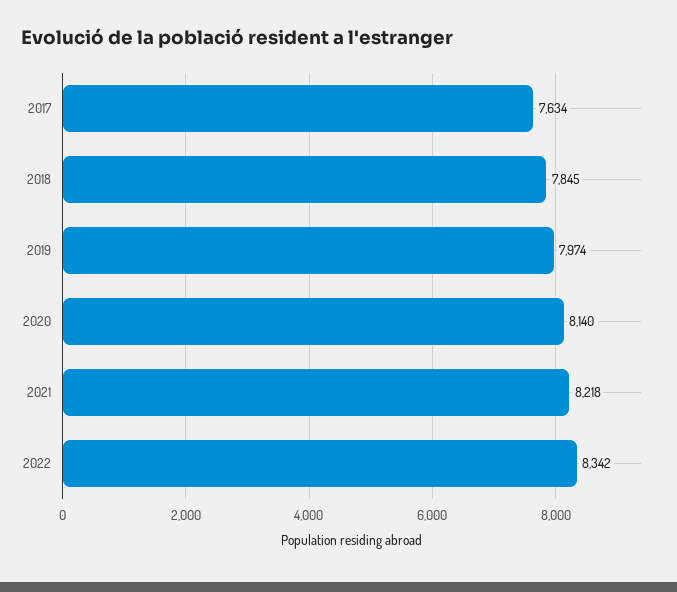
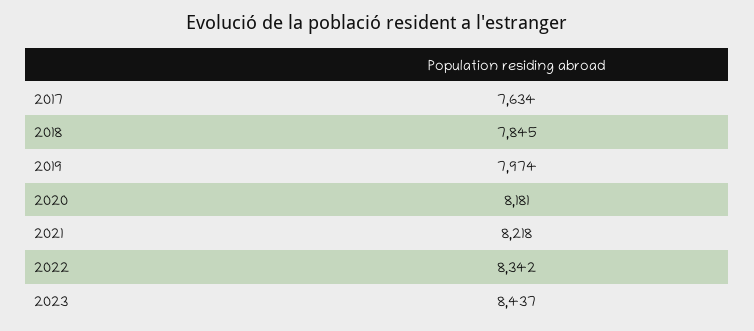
2020: 8140 -> 8181
2023: none -> 8437

